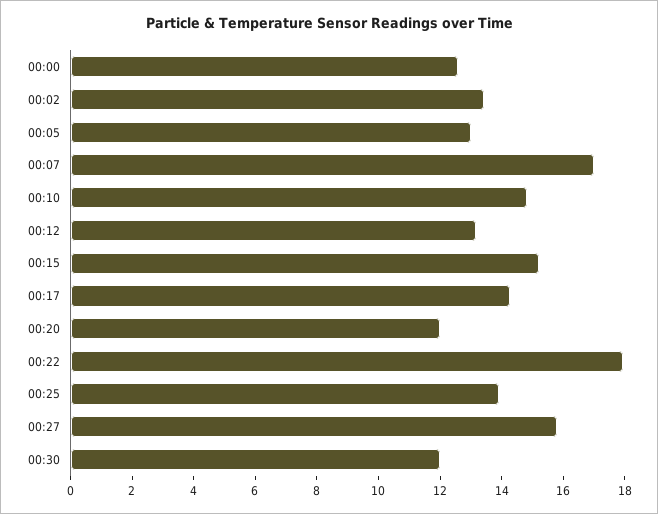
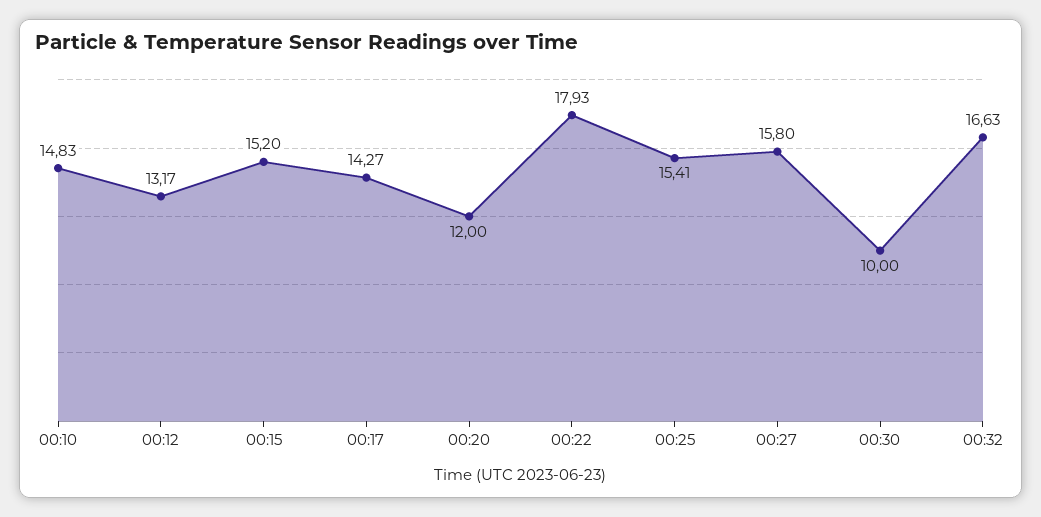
00:00: 12.5 -> none
00:02: 13.5 -> none
00:05: 13 -> none
00:07: 17 -> none
00:25: 14 -> 15.41
00:30: 12 -> 10
00:32: none -> 16.63

